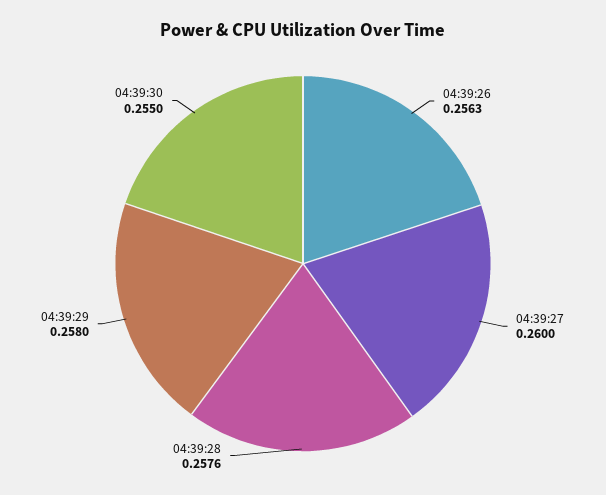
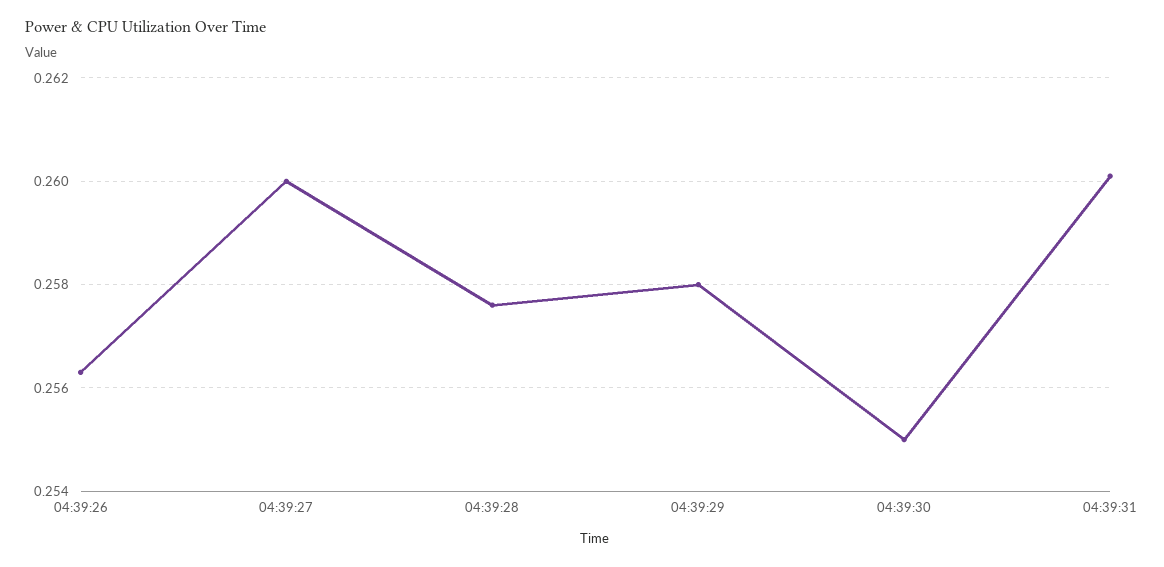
04:39:31: none -> 0.26

